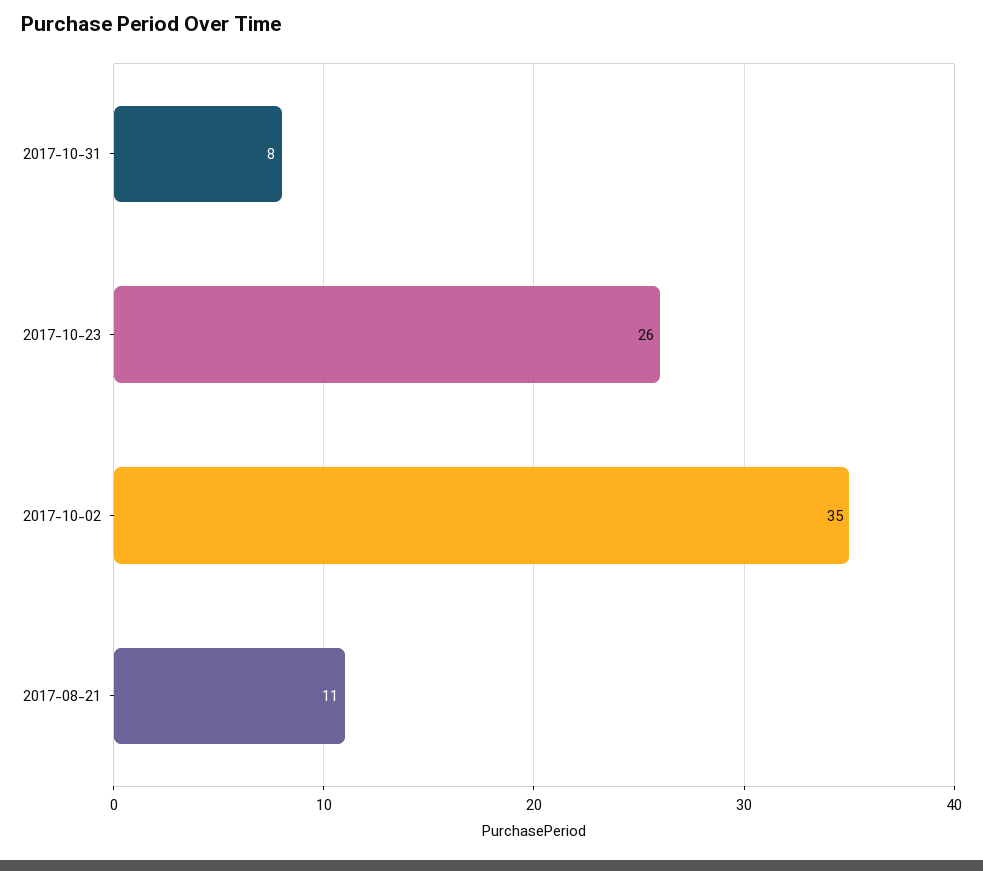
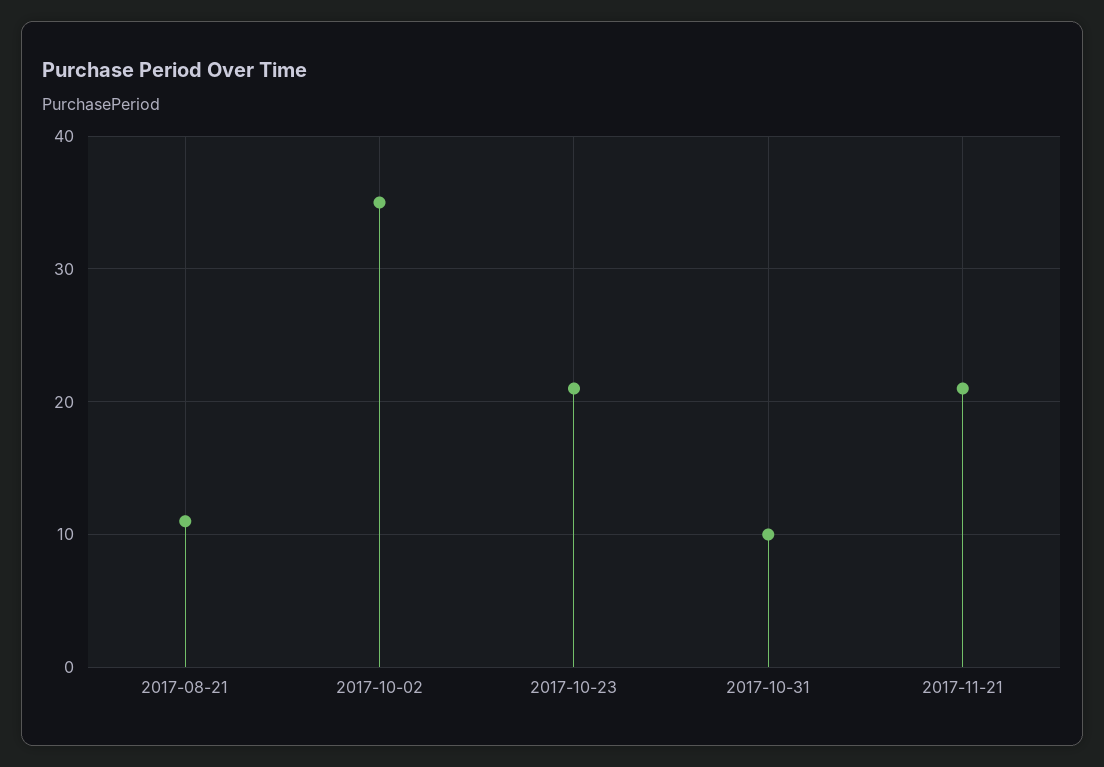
2017-10-31: 8 -> 10
2017-10-23: 26 -> 21
2017-11-21: none -> 21

